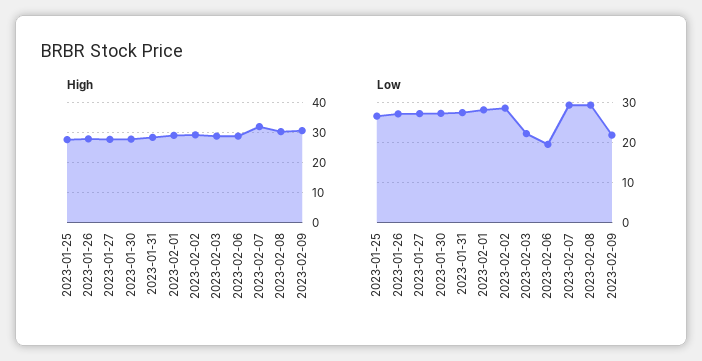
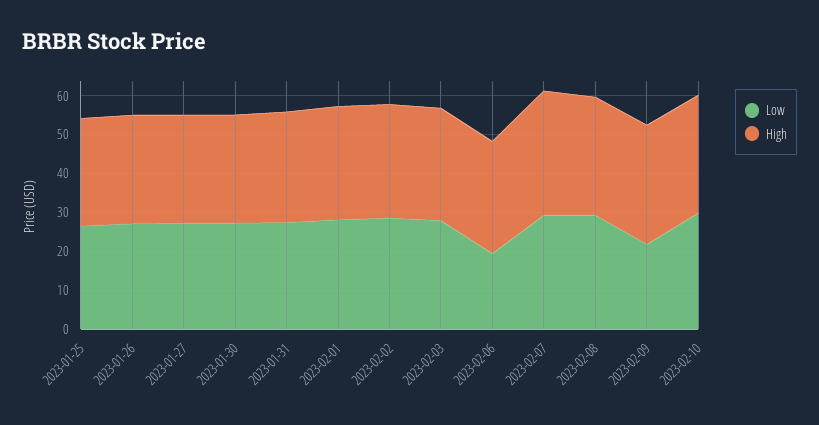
Low, 2023-02-03: 22 -> 27.5
Low, 2023-02-10: none -> 30
High, 2023-02-10: none -> 30

